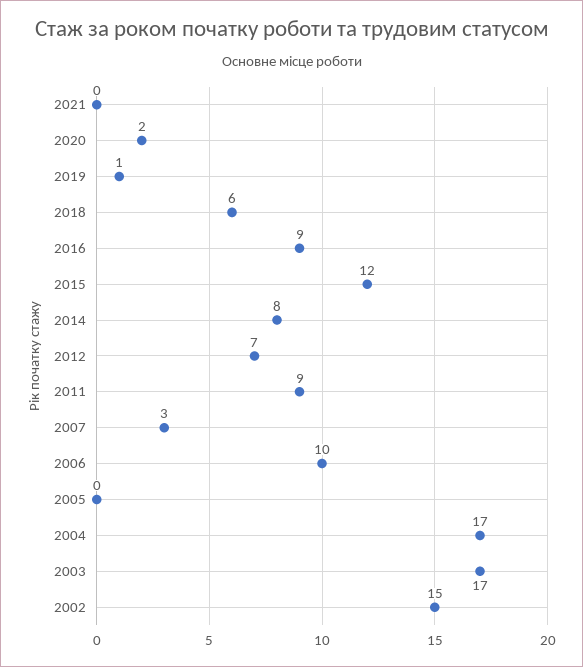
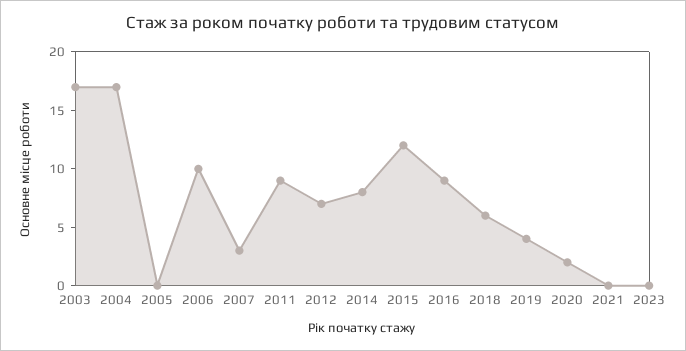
2019: 1 -> 4
2002: 15 -> none
2023: none -> 0

